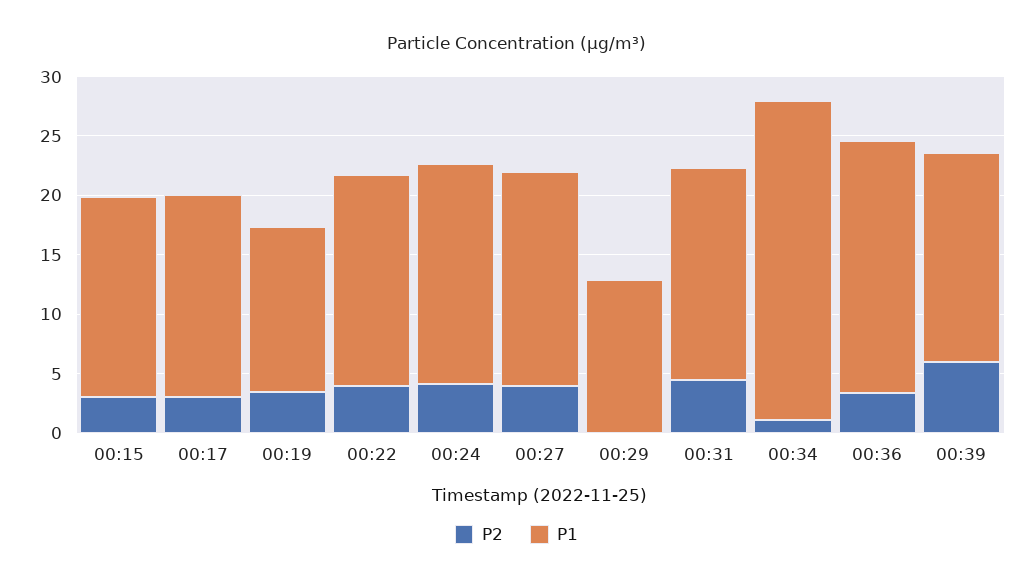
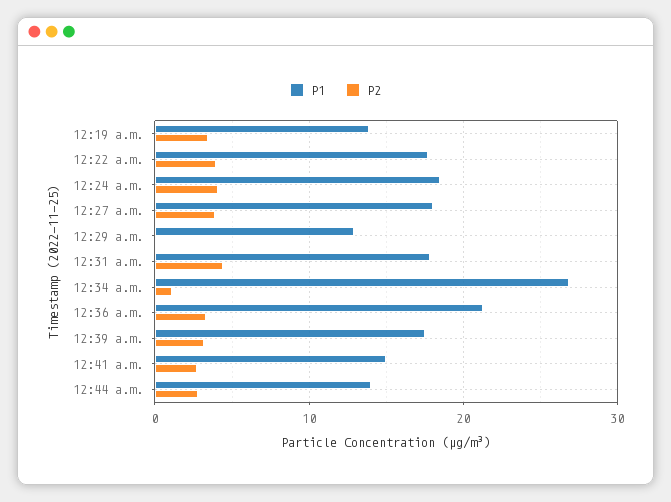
P2, 00:15: 3 -> none
P1, 00:15: 17 -> none
P2, 00:17: 3 -> none
P1, 00:17: 17 -> none
P2, 00:39: 6 -> 3
P1, 12:41 a.m.: none -> 15
P2, 12:41 a.m.: none -> 3
P1, 12:44 a.m.: none -> 14
P2, 12:44 a.m.: none -> 3

